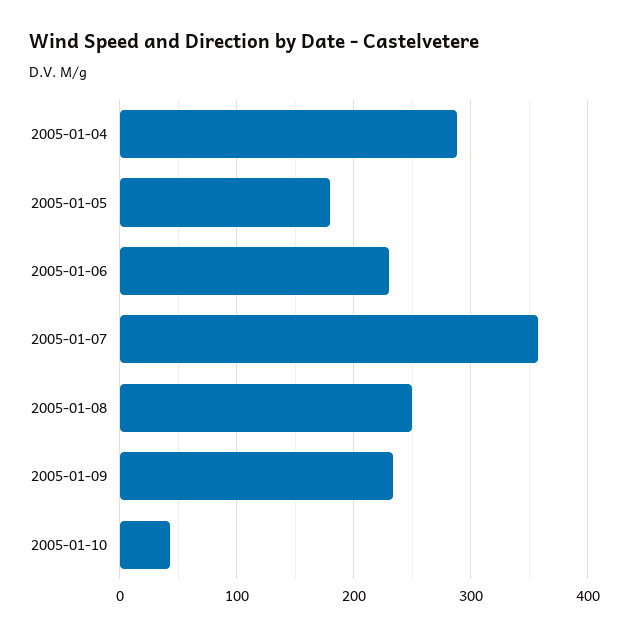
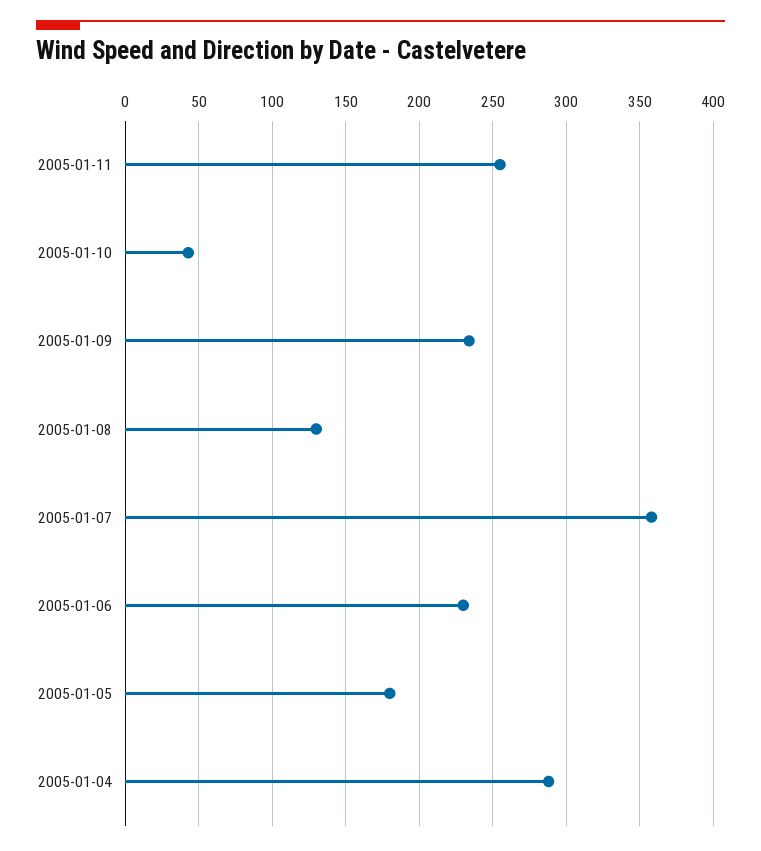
2005-01-08: 250 -> 130
2005-01-11: none -> 255

